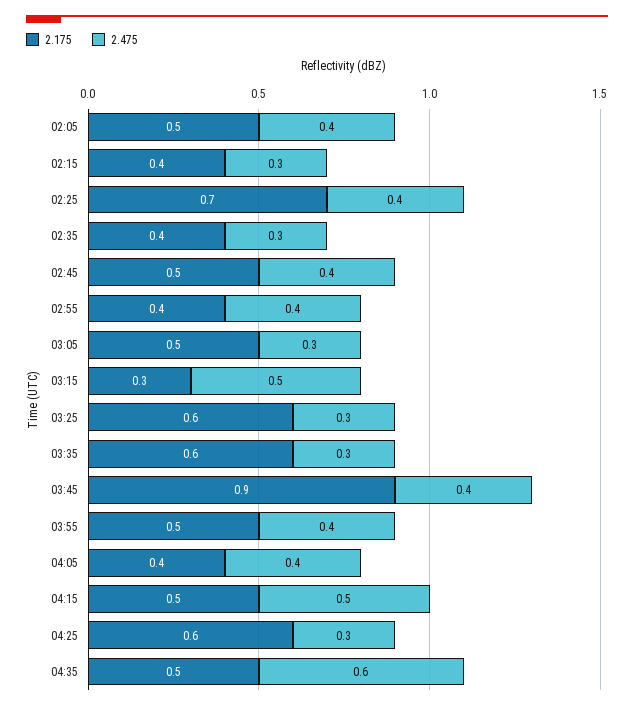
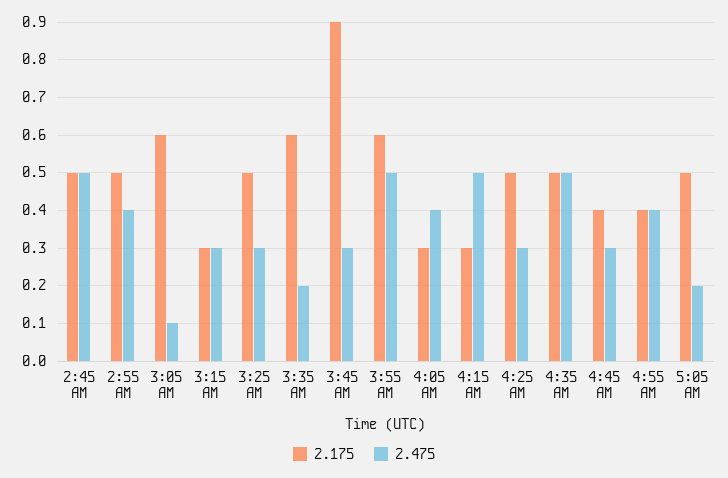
2.175, 02:05: 0.5 -> none
2.475, 02:05: 0.4 -> none
2.175, 02:15: 0.4 -> none
2.475, 02:15: 0.3 -> none
2.175, 02:25: 0.7 -> none
2.475, 02:25: 0.4 -> none
2.175, 02:35: 0.4 -> none
2.475, 02:35: 0.3 -> none
2.475, 02:45: 0.4 -> 0.5
2.175, 02:55: 0.4 -> 0.5
2.175, 03:05: 0.5 -> 0.6
2.475, 03:05: 0.3 -> 0.1
2.475, 03:15: 0.5 -> 0.3
2.175, 03:25: 0.6 -> 0.5
2.475, 03:35: 0.3 -> 0.2
2.475, 03:45: 0.4 -> 0.3
2.175, 03:55: 0.5 -> 0.6
2.475, 03:55: 0.4 -> 0.5
2.175, 04:05: 0.4 -> 0.3
2.175, 04:15: 0.5 -> 0.3
2.175, 04:25: 0.6 -> 0.5
2.475, 04:35: 0.6 -> 0.5
2.175, 4:45 AM: none -> 0.4
2.475, 4:45 AM: none -> 0.3
2.175, 4:55 AM: none -> 0.4
2.475, 4:55 AM: none -> 0.4
2.175, 5:05 AM: none -> 0.5
2.475, 5:05 AM: none -> 0.2

